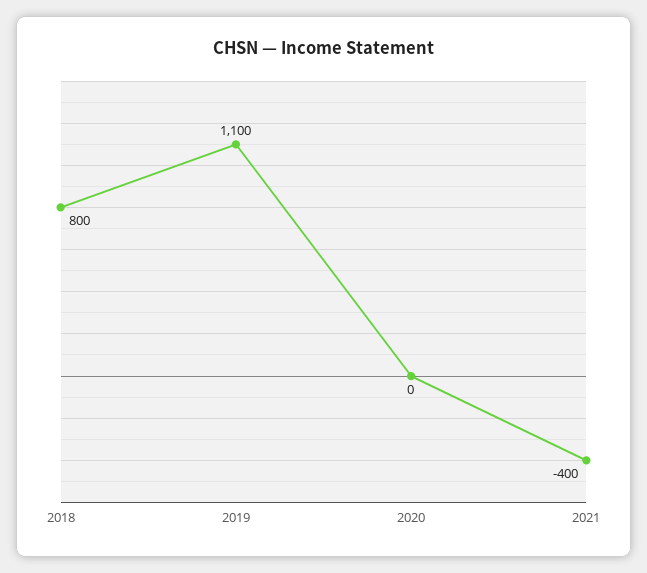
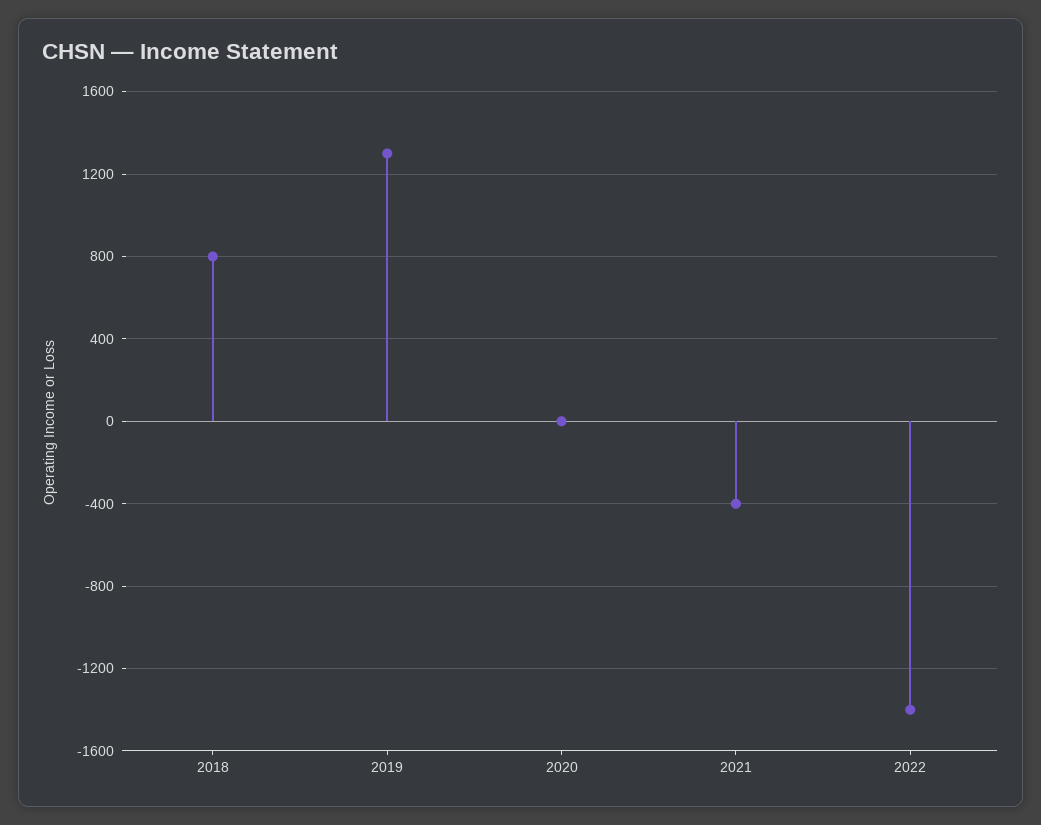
2019: 1100 -> 1300
2022: none -> -1400

